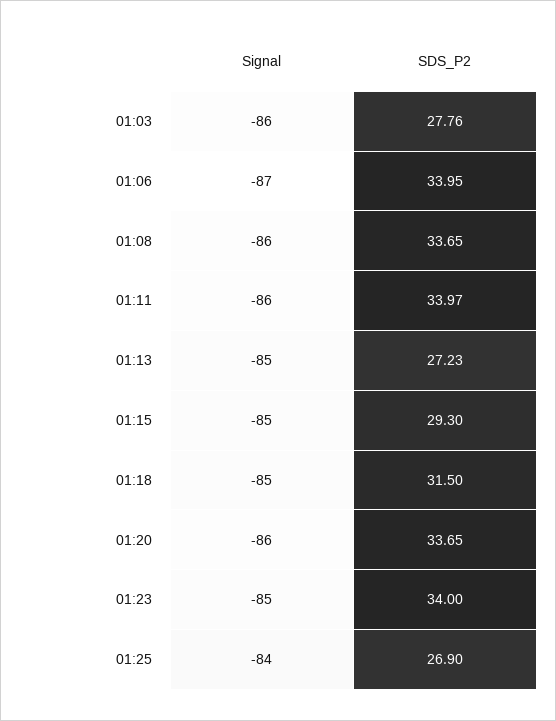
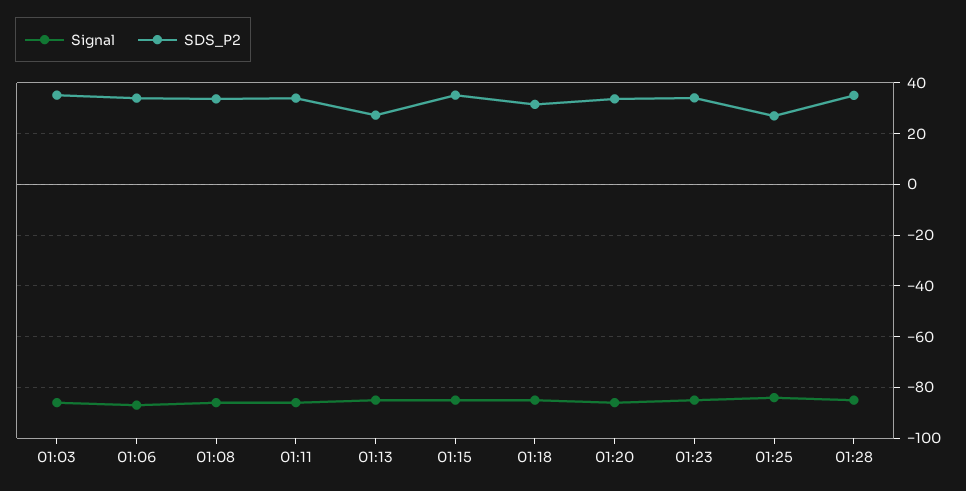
SDS_P2, 01:03: 27.76 -> 35
SDS_P2, 01:15: 29.3 -> 35
Signal, 01:28: none -> -85
SDS_P2, 01:28: none -> 35

